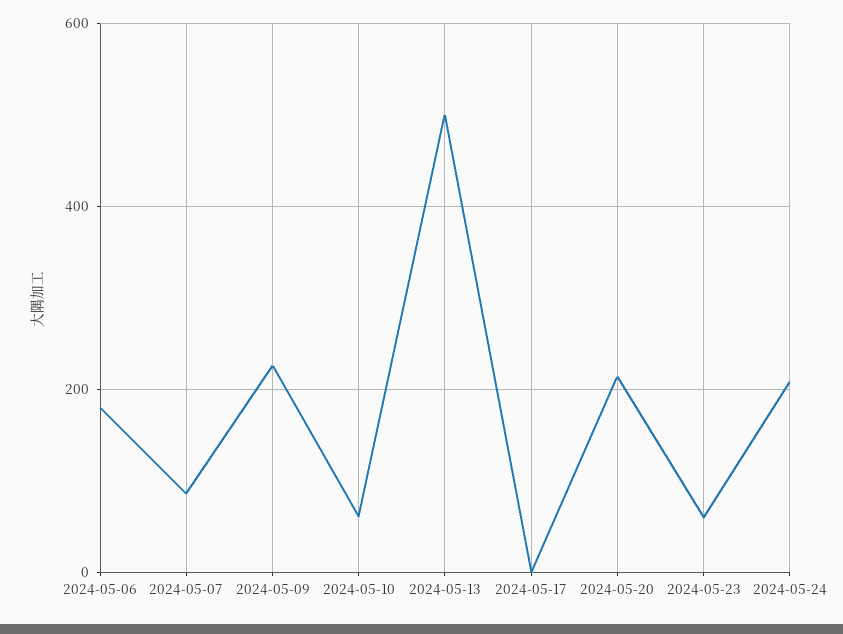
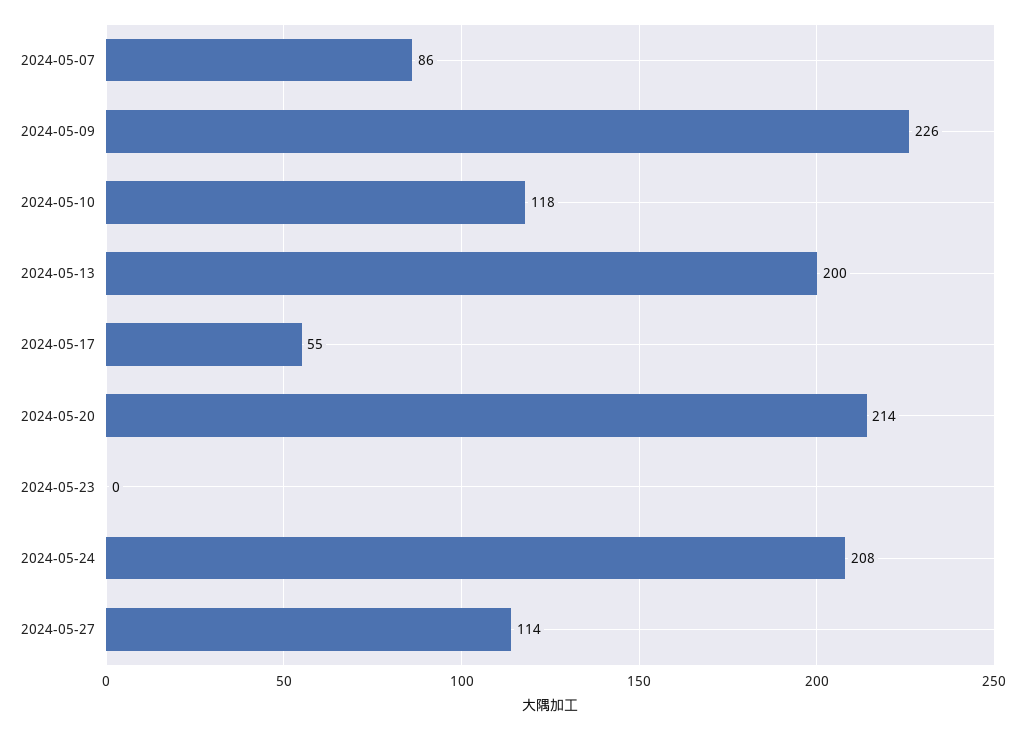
2024-05-06: 180 -> none
2024-05-10: 60 -> 118
2024-05-13: 500 -> 200
2024-05-17: 0 -> 55
2024-05-23: 60 -> 0
2024-05-27: none -> 114

